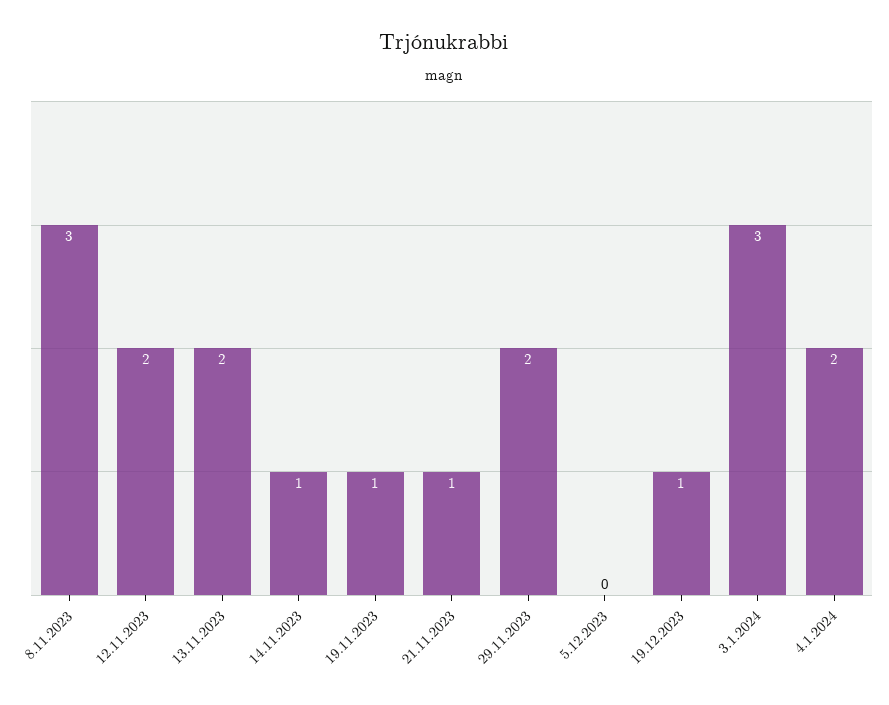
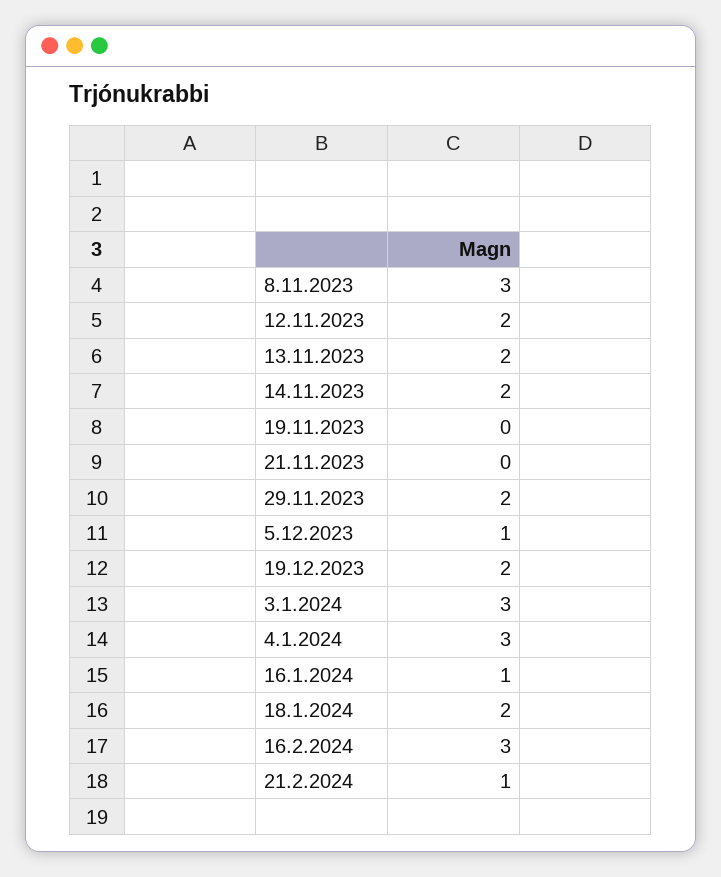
14.11.2023: 1 -> 2
19.11.2023: 1 -> 0
21.11.2023: 1 -> 0
5.12.2023: 0 -> 1
19.12.2023: 1 -> 2
4.1.2024: 2 -> 3
16.1.2024: none -> 1
18.1.2024: none -> 2
16.2.2024: none -> 3
21.2.2024: none -> 1

